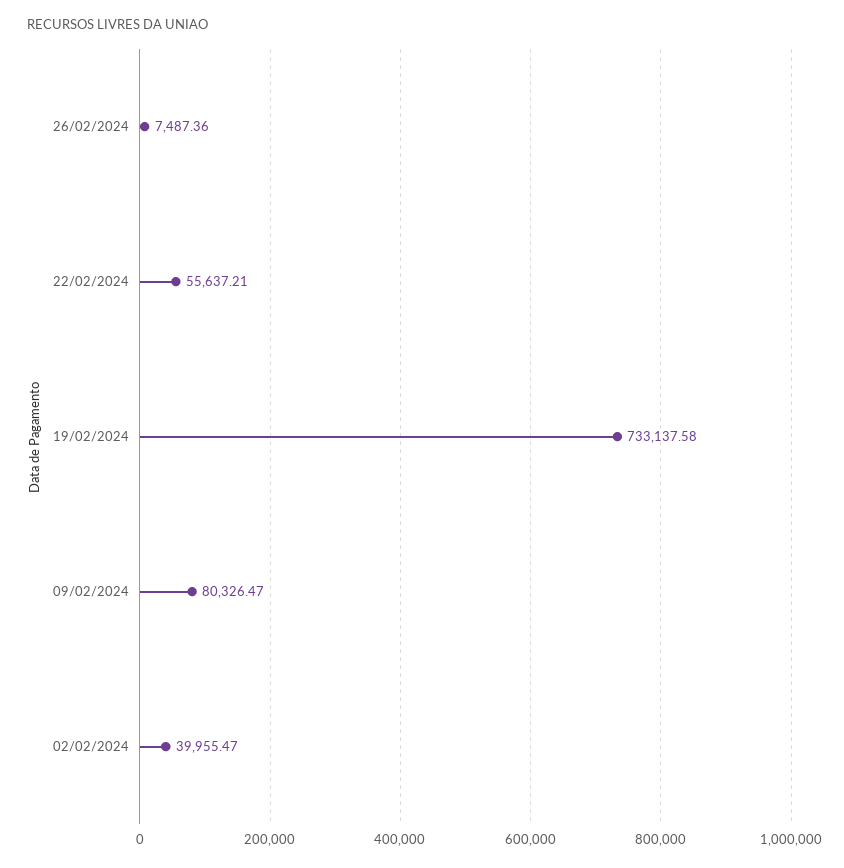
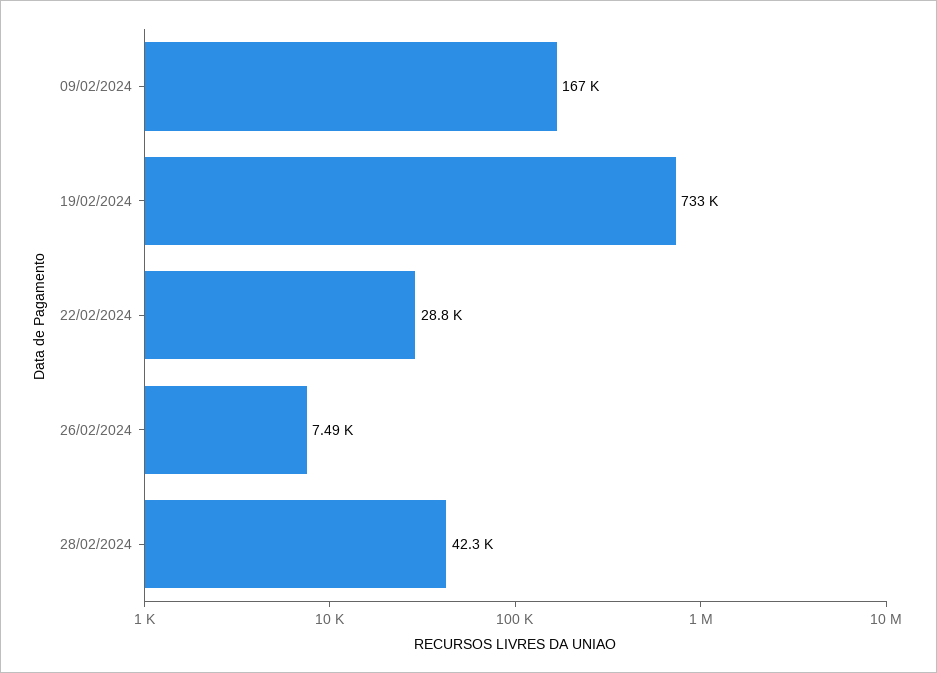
22/02/2024: 55637.21 -> 28800
09/02/2024: 80326.47 -> 167000
02/02/2024: 39955.47 -> none
28/02/2024: none -> 42300

